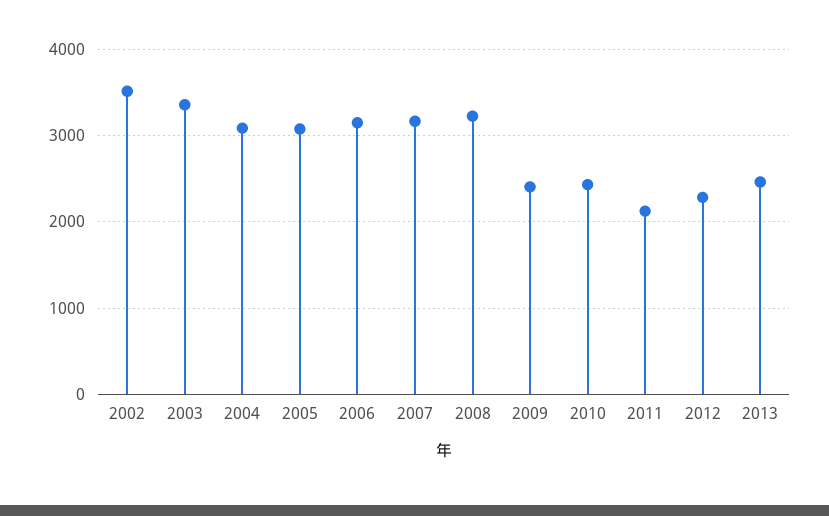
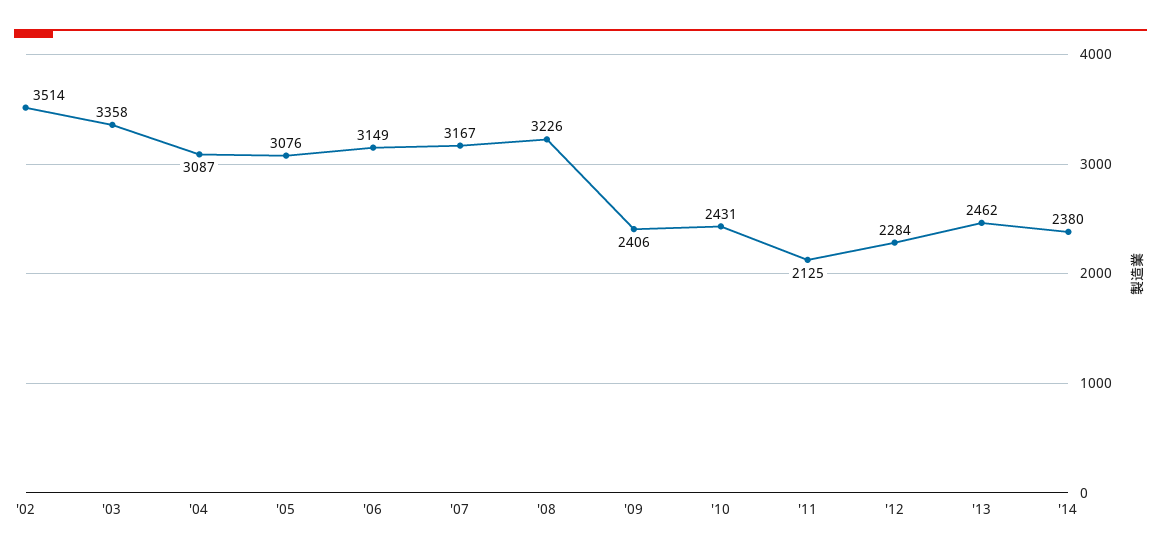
'14: none -> 2380

